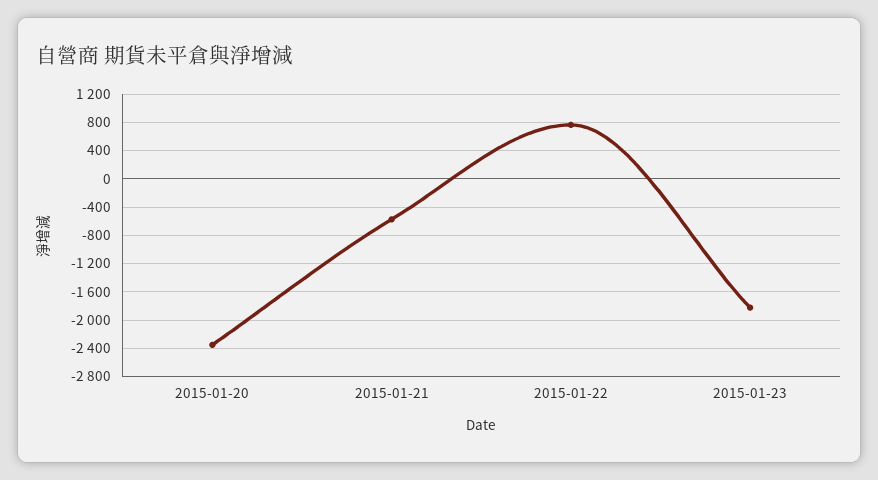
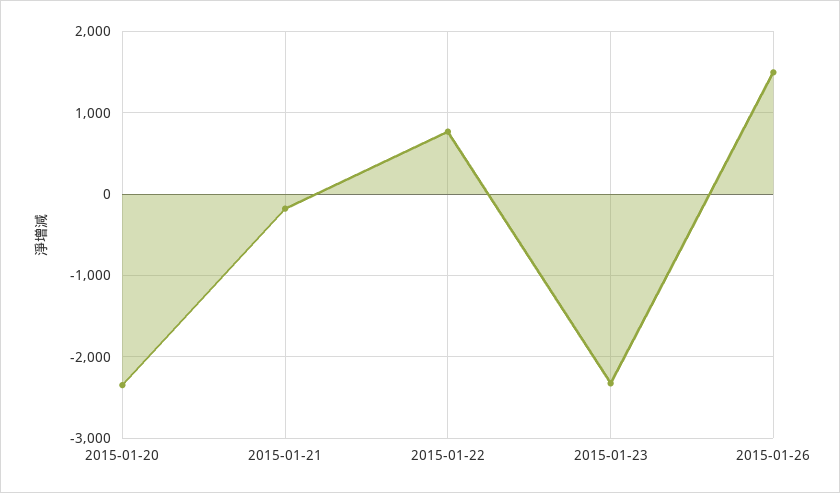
2015-01-21: -600 -> -200
2015-01-23: -1800 -> -2300
2015-01-26: none -> 1500

